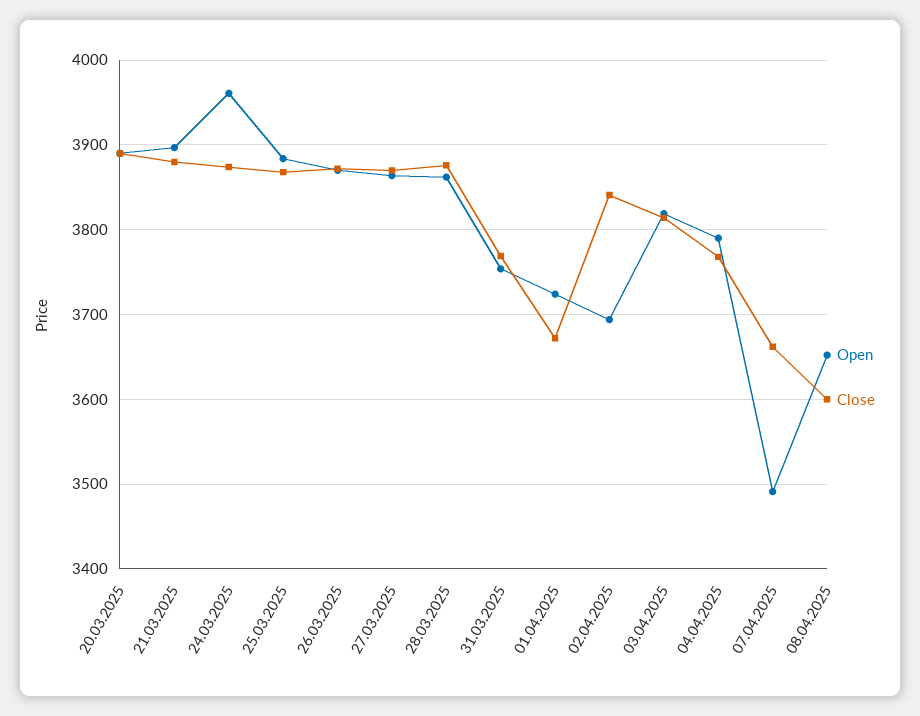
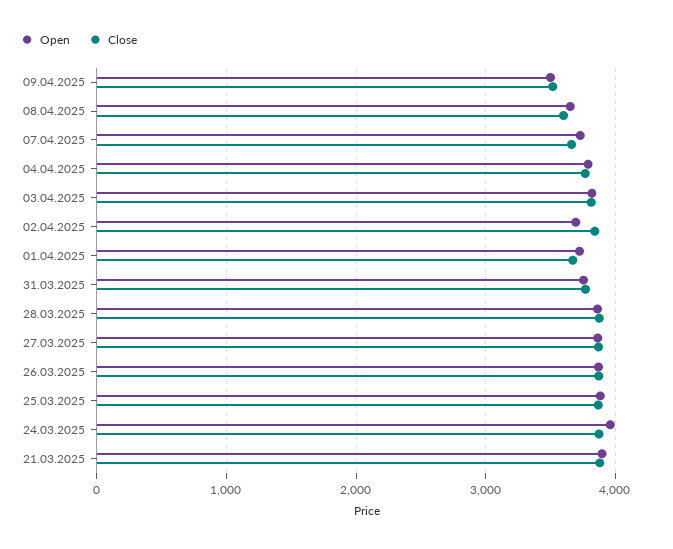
Open, 20.03.2025: 3890 -> none
Close, 20.03.2025: 3890 -> none
Open, 07.04.2025: 3490 -> 3700
Open, 09.04.2025: none -> 3500
Close, 09.04.2025: none -> 3500

